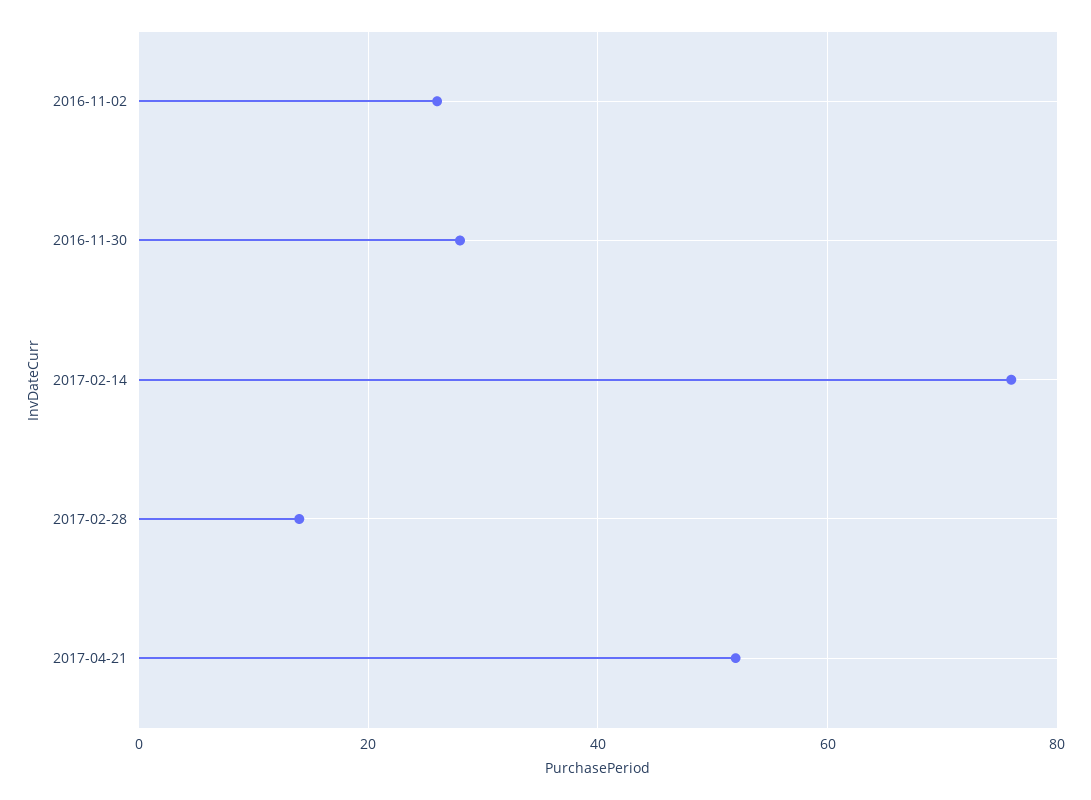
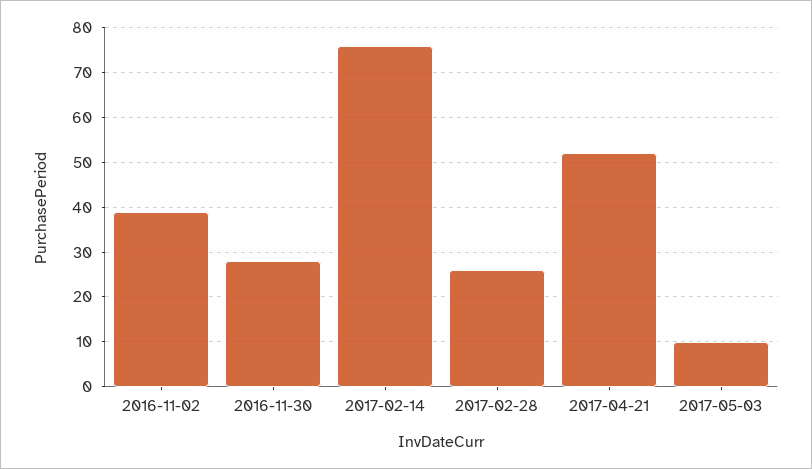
2016-11-02: 25 -> 40
2017-02-28: 15 -> 25
2017-05-03: none -> 10

